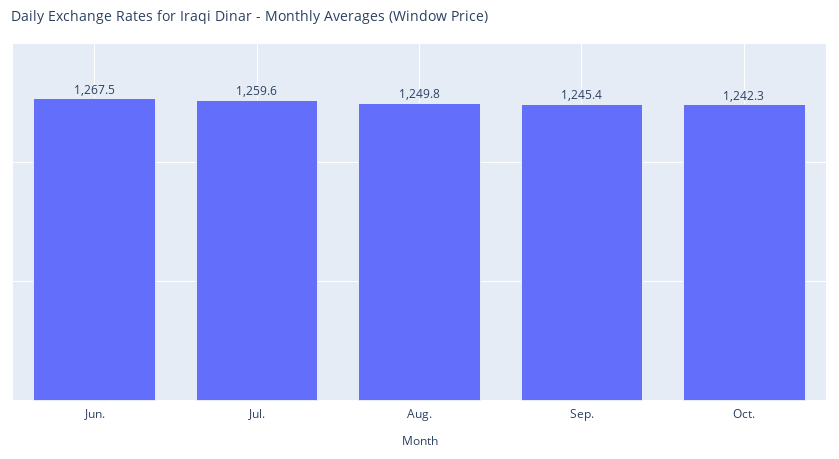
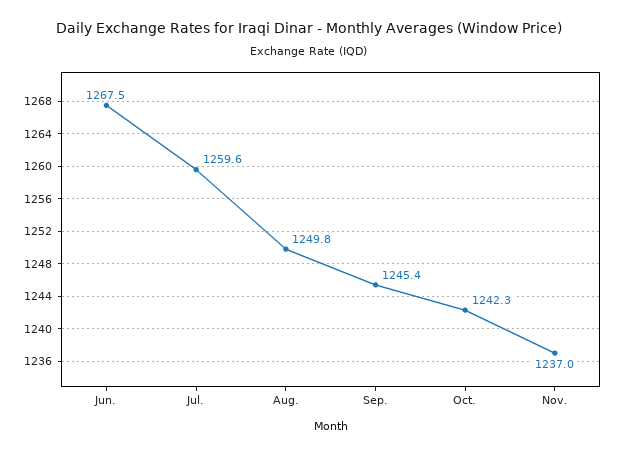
Nov.: none -> 1237

